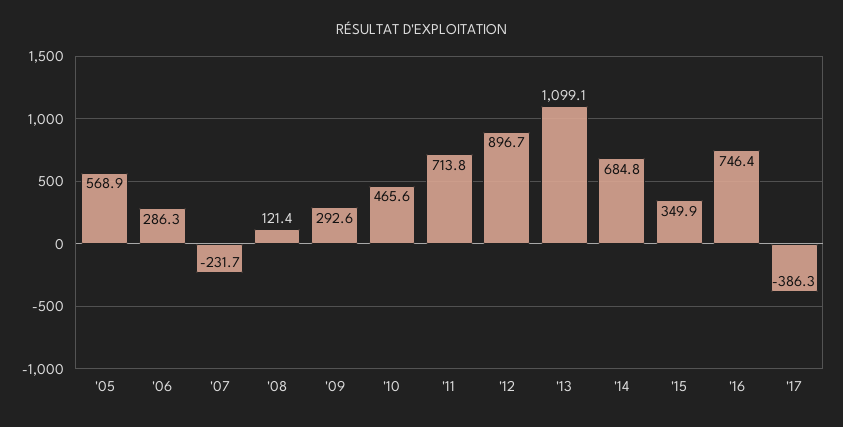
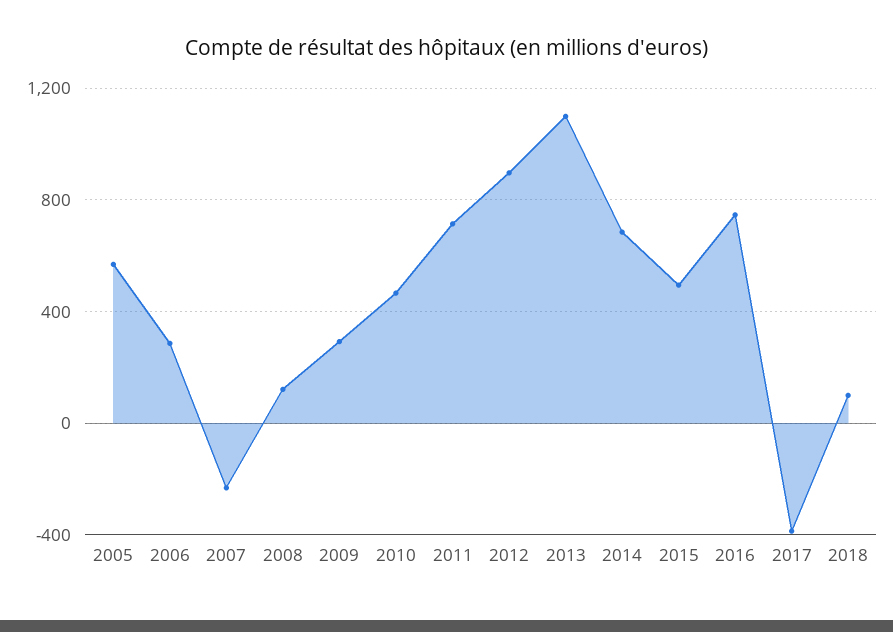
'15: 349.9 -> 500
2018: none -> 100

